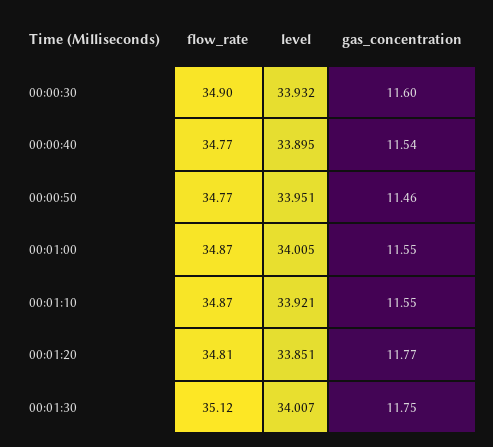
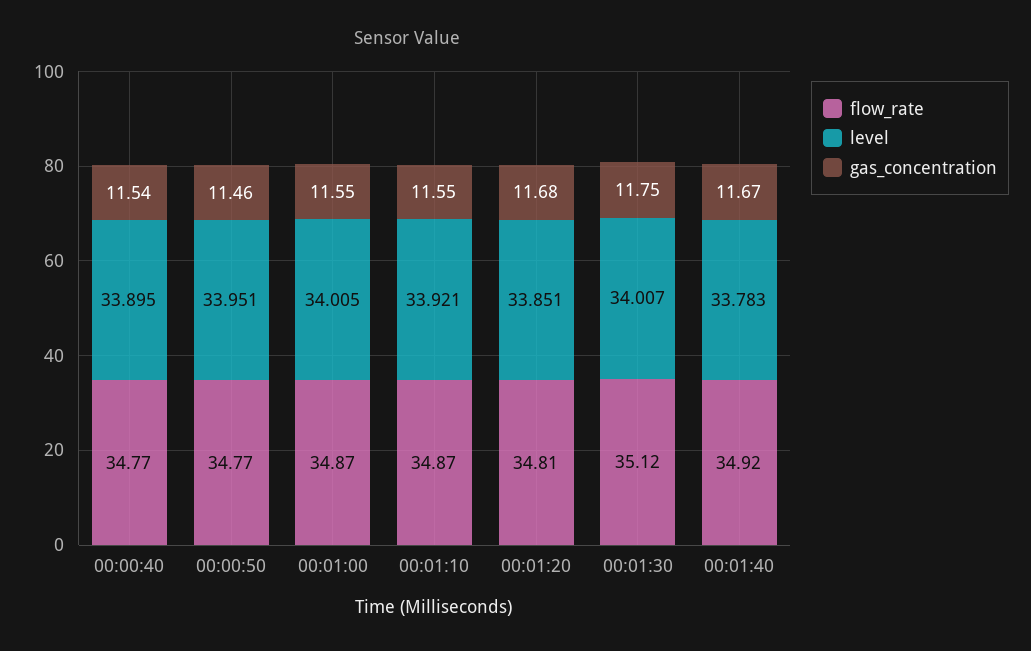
flow_rate, 00:00:30: 34.9 -> none
level, 00:00:30: 33.932 -> none
gas_concentration, 00:00:30: 11.6 -> none
gas_concentration, 00:01:20: 11.77 -> 11.68
flow_rate, 00:01:40: none -> 34.92
level, 00:01:40: none -> 33.783
gas_concentration, 00:01:40: none -> 11.67

